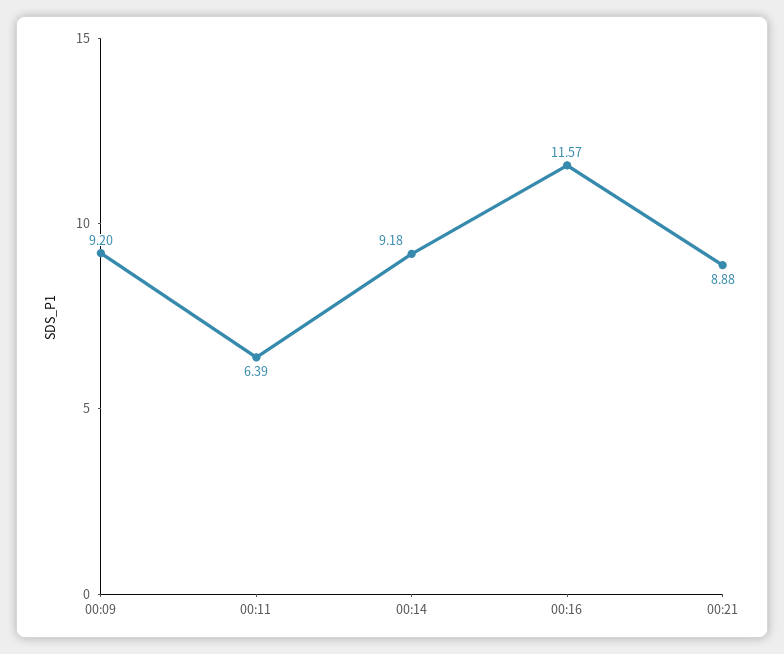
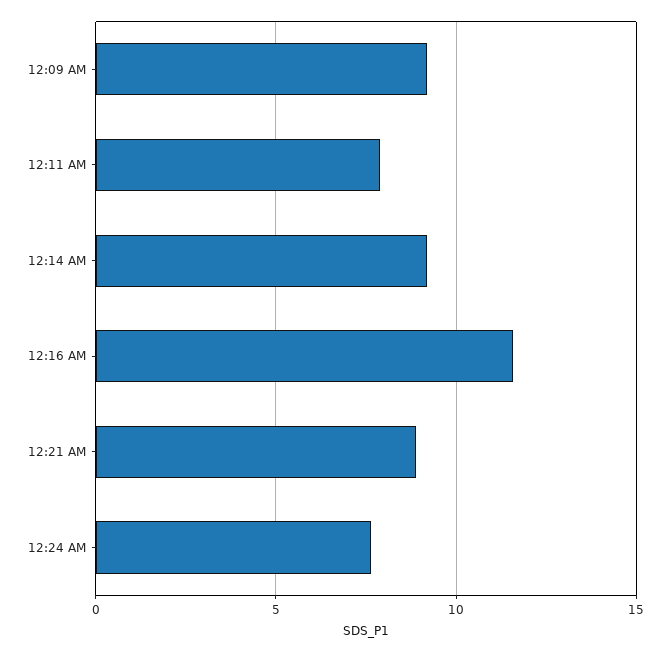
00:11: 6.39 -> 8
12:24 AM: none -> 7.5

